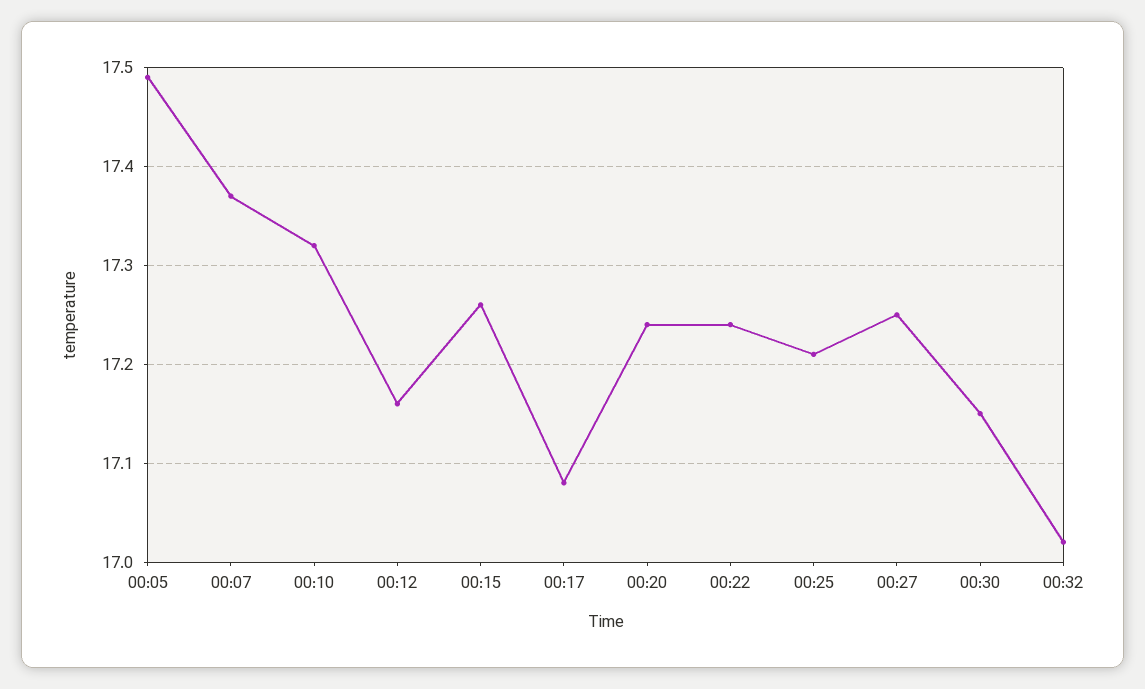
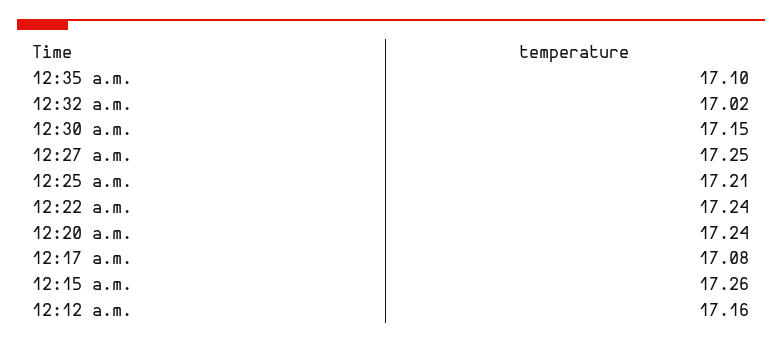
00:05: 17.49 -> none
00:07: 17.37 -> none
00:10: 17.32 -> none
12:35 a.m.: none -> 17.1

